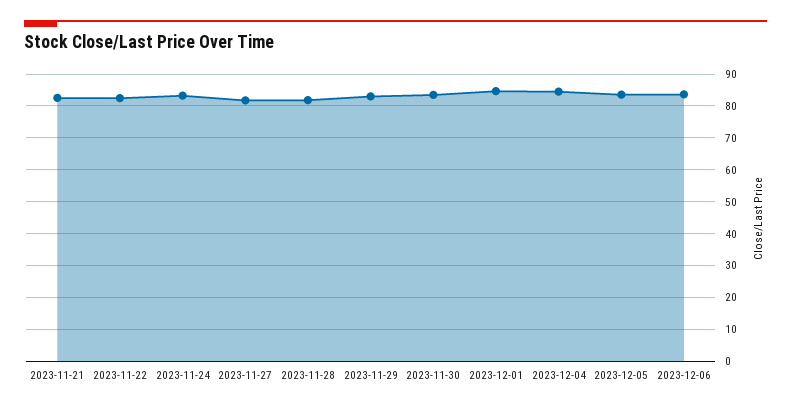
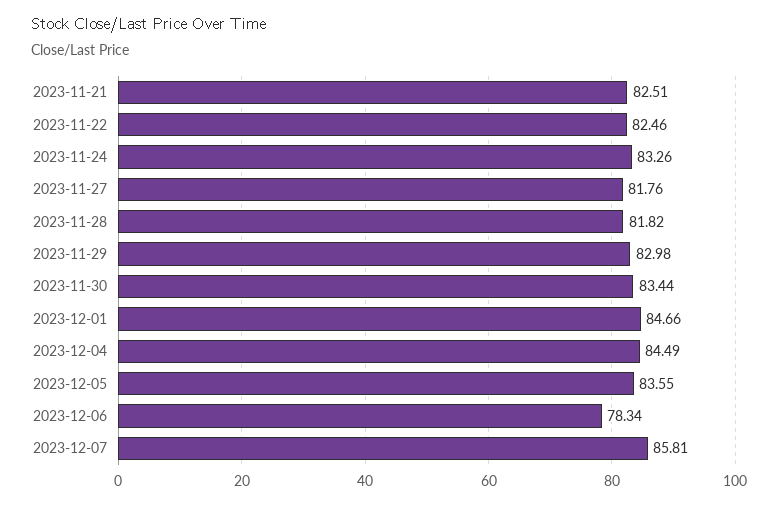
2023-12-06: 84 -> 78.34
2023-12-07: none -> 85.81

